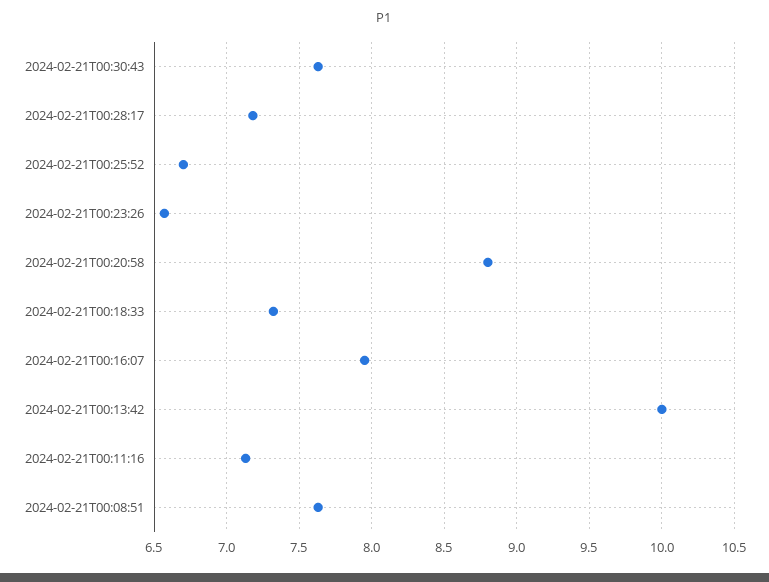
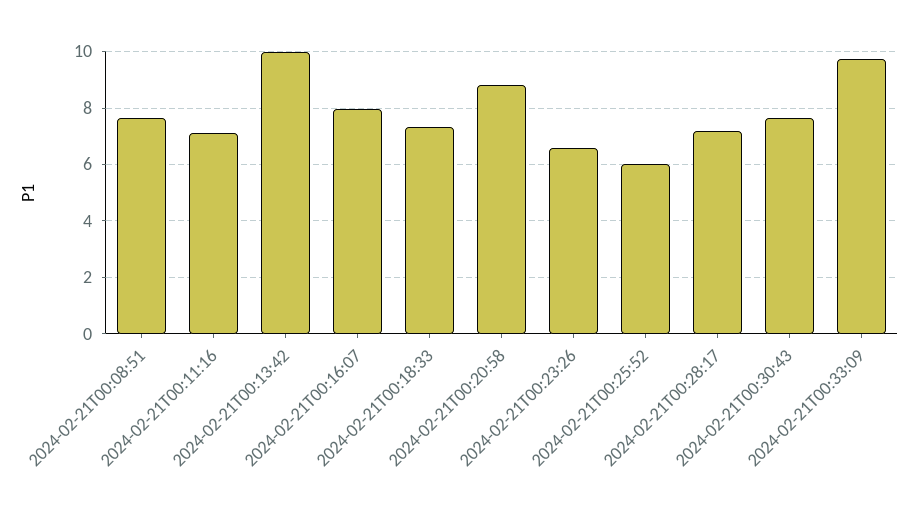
2024-02-21T00:25:52: 6.7 -> 6
2024-02-21T00:33:09: none -> 9.75

